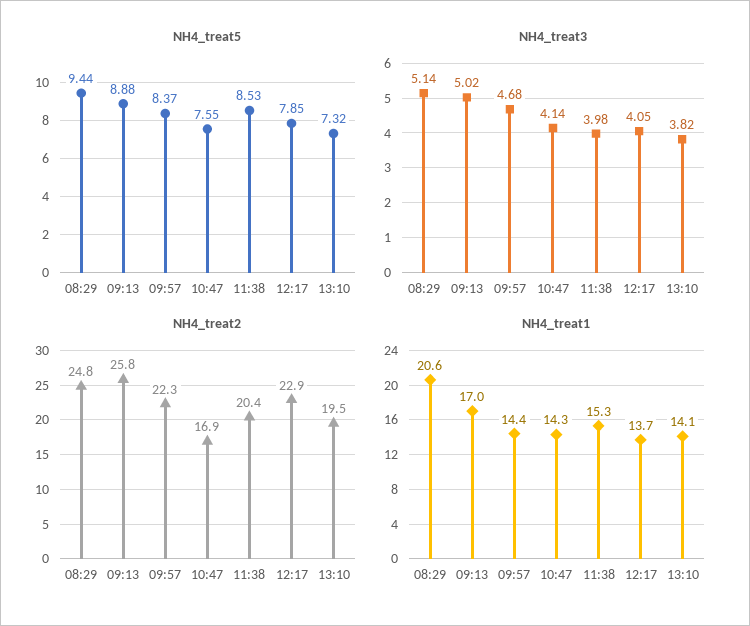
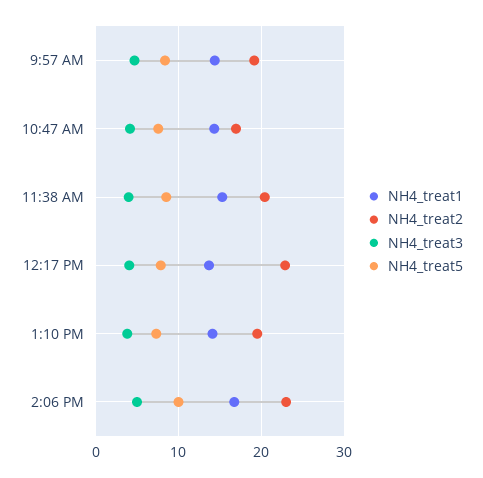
NH4_treat5, 08:29: 9.44 -> none
NH4_treat5, 09:13: 8.88 -> none
NH4_treat3, 08:29: 5.14 -> none
NH4_treat3, 09:13: 5.02 -> none
NH4_treat2, 08:29: 24.8 -> none
NH4_treat2, 09:13: 25.8 -> none
NH4_treat2, 09:57: 22.3 -> 19
NH4_treat1, 08:29: 20.6 -> none
NH4_treat1, 09:13: 17 -> none
NH4_treat1, 2:06 PM: none -> 17
NH4_treat2, 2:06 PM: none -> 23
NH4_treat3, 2:06 PM: none -> 5
NH4_treat5, 2:06 PM: none -> 10

